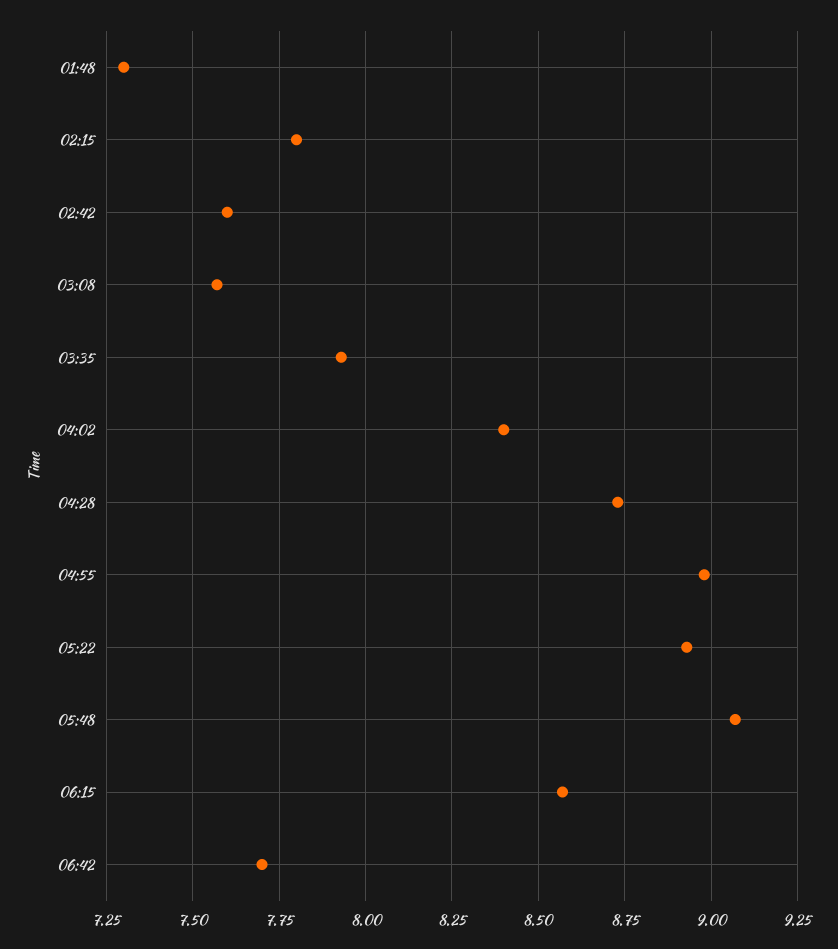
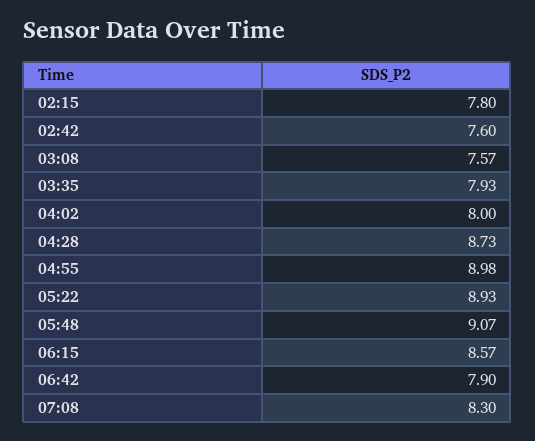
01:48: 7.3 -> none
04:02: 8.4 -> 8
06:42: 7.7 -> 7.9
07:08: none -> 8.3

